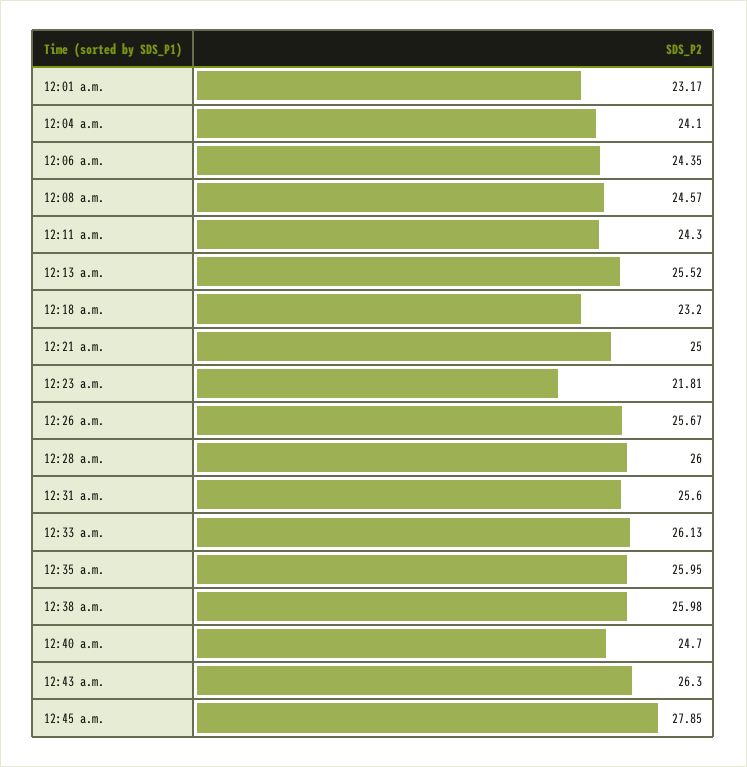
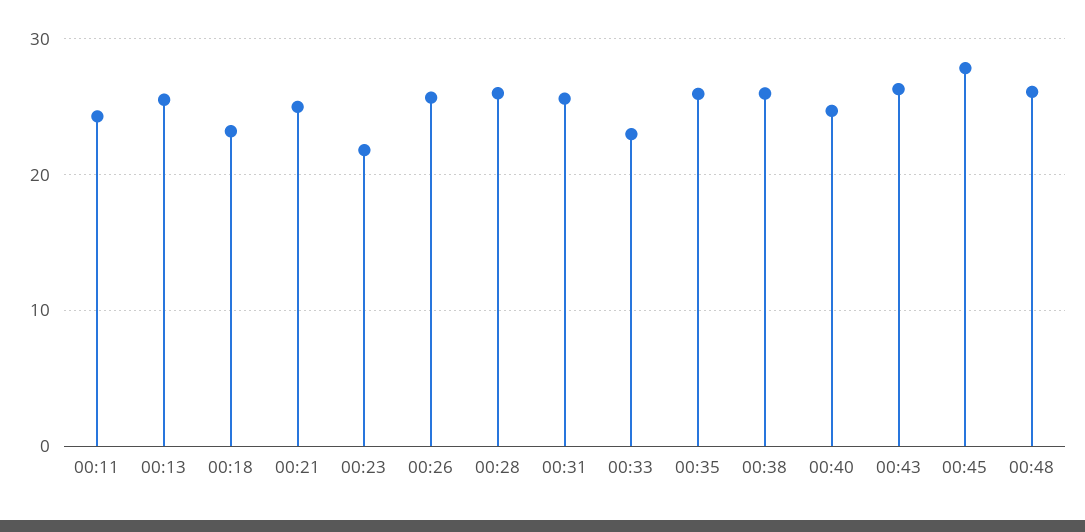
12:01 a.m.: 23.17 -> none
12:04 a.m.: 24.1 -> none
12:06 a.m.: 24.35 -> none
12:08 a.m.: 24.57 -> none
12:33 a.m.: 26.13 -> 23
00:48: none -> 26

